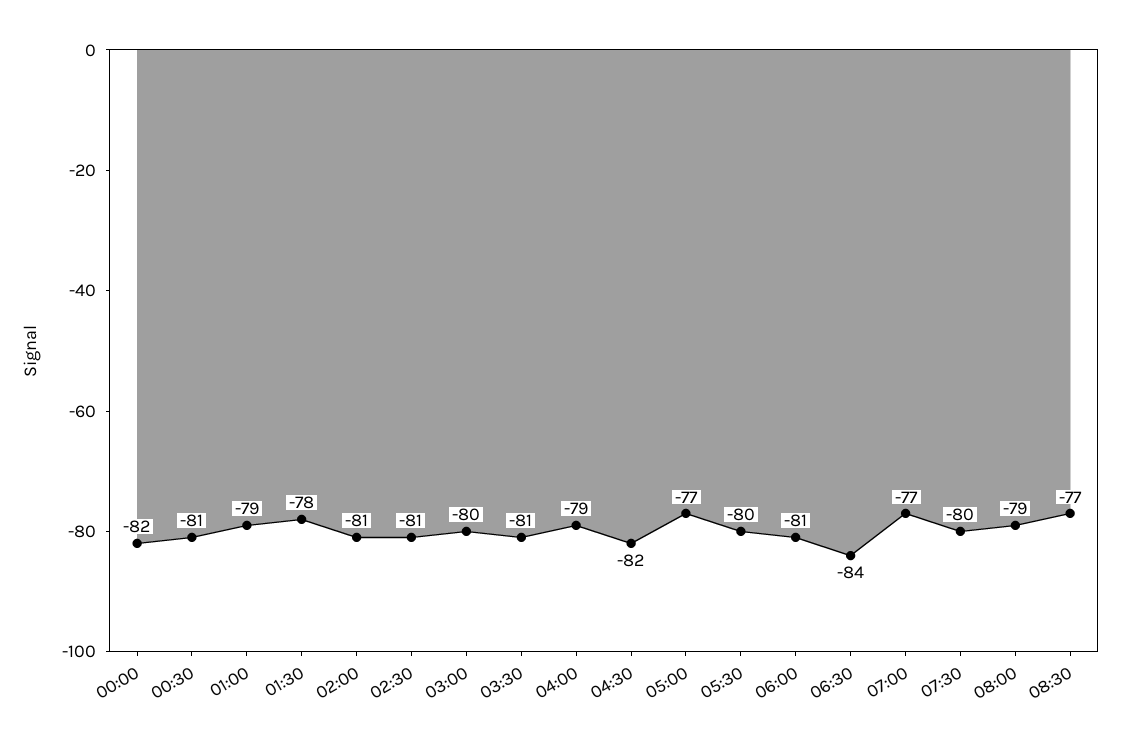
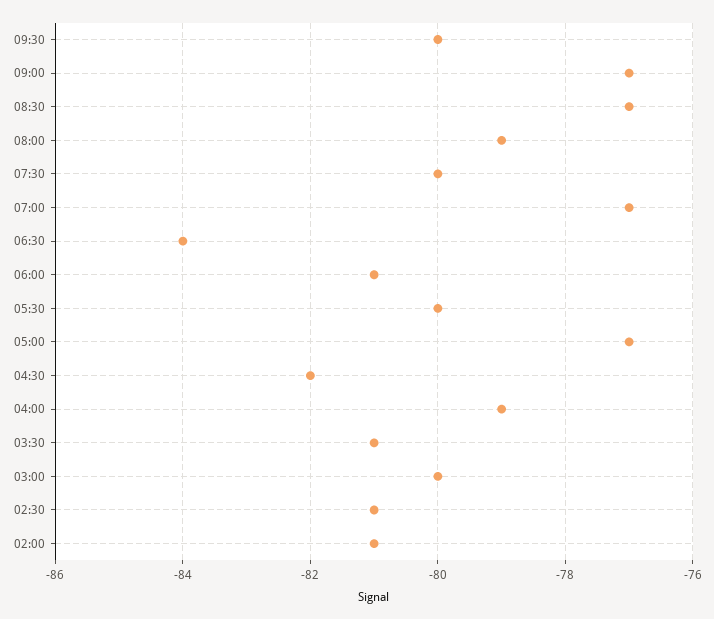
00:00: -82 -> none
00:30: -81 -> none
01:00: -79 -> none
01:30: -78 -> none
09:30: none -> -80
09:00: none -> -77

